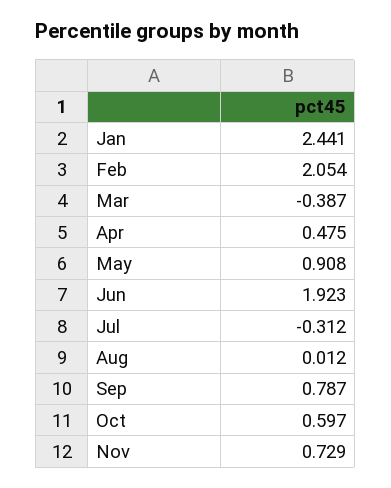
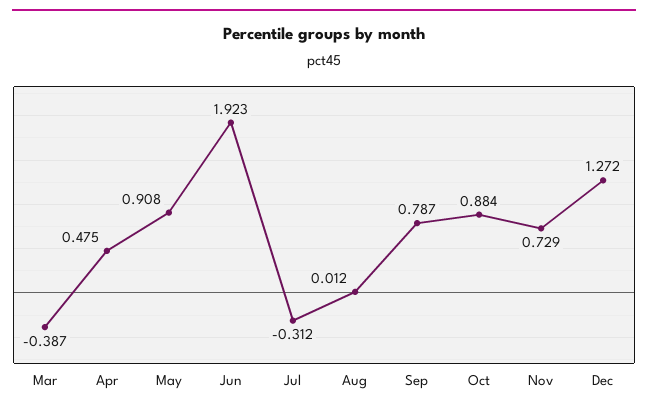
Jan: 2.441 -> none
Feb: 2.054 -> none
Oct: 0.597 -> 0.884
Dec: none -> 1.272

